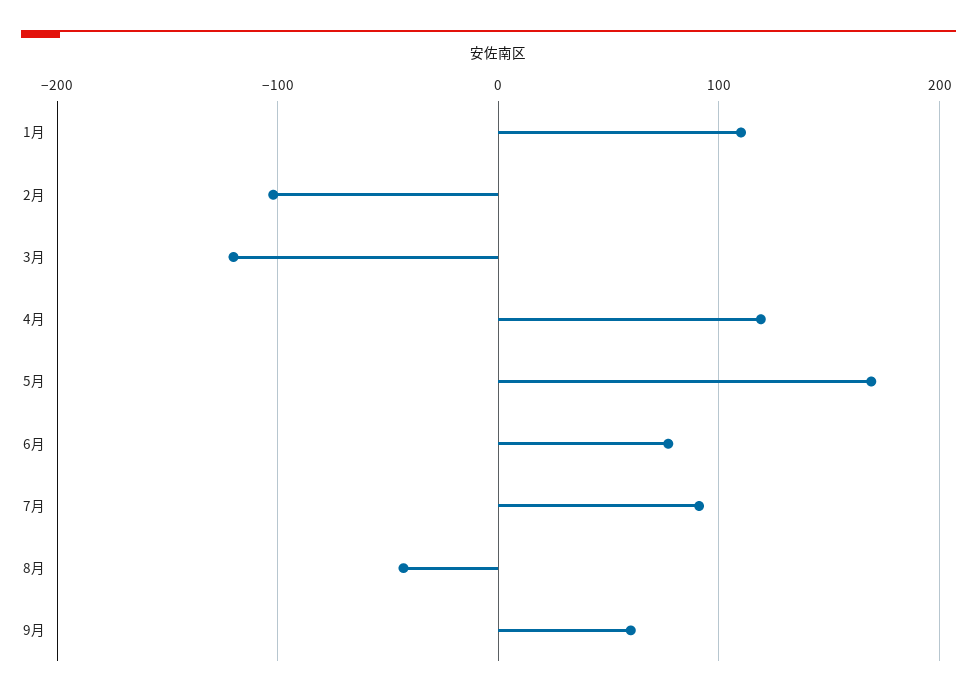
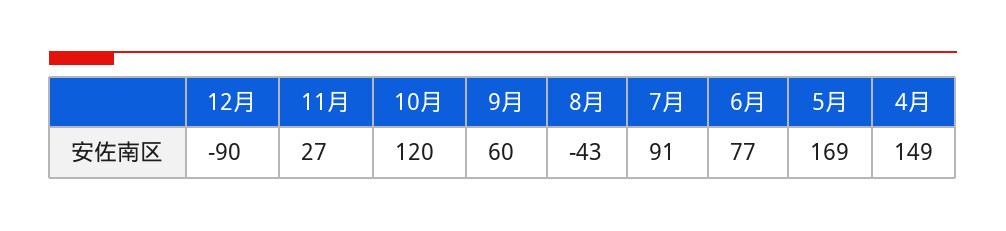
1月: 110 -> none
2月: -100 -> none
3月: -120 -> none
4月: 120 -> 149
12月: none -> -90
11月: none -> 27
10月: none -> 120

